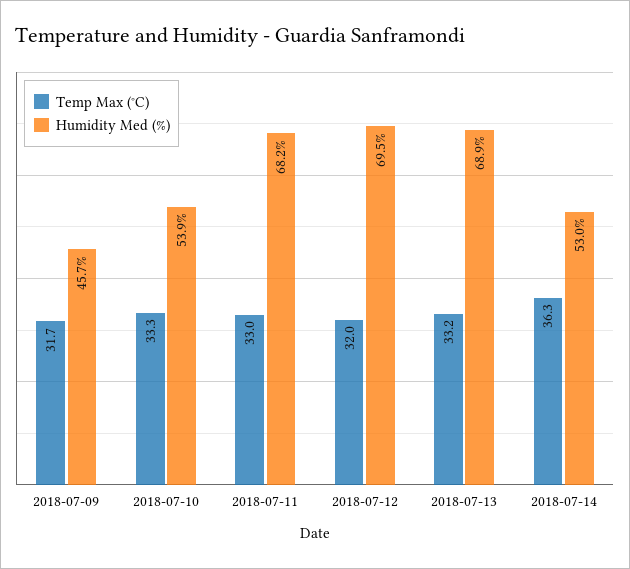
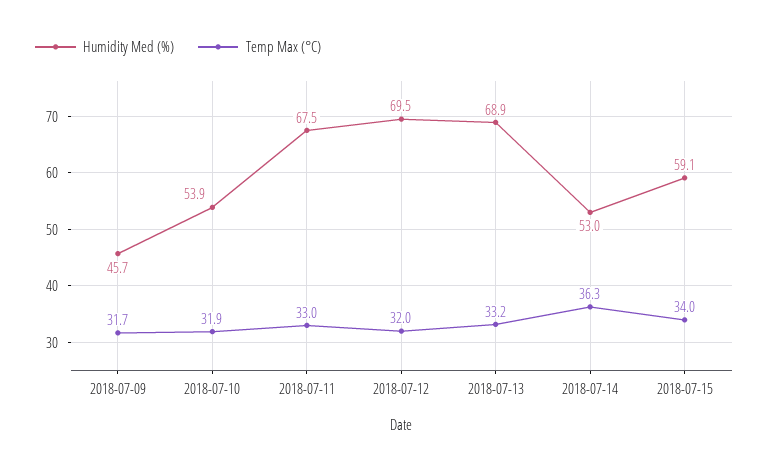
Temp Max (°C), 2018-07-10: 33.3 -> 31.9
Humidity Med (%), 2018-07-11: 68.2 -> 67.5
Humidity Med (%), 2018-07-15: none -> 59.1
Temp Max (°C), 2018-07-15: none -> 34

